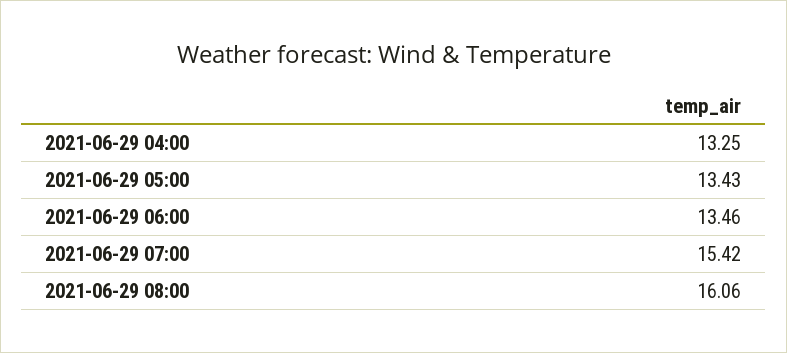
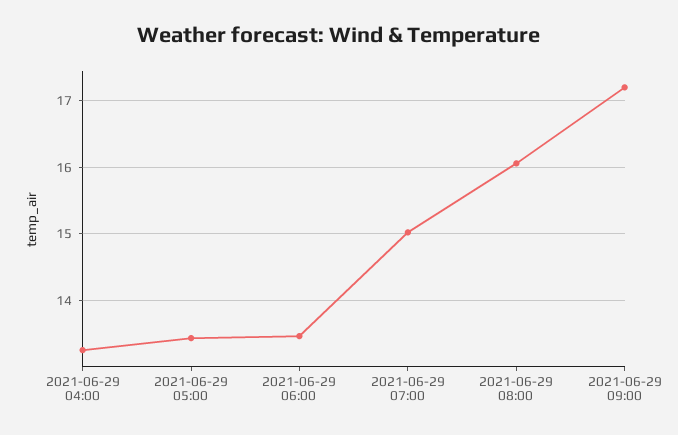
2021-06-29 07:00: 15.42 -> 15
2021-06-29 09:00: none -> 17.2

